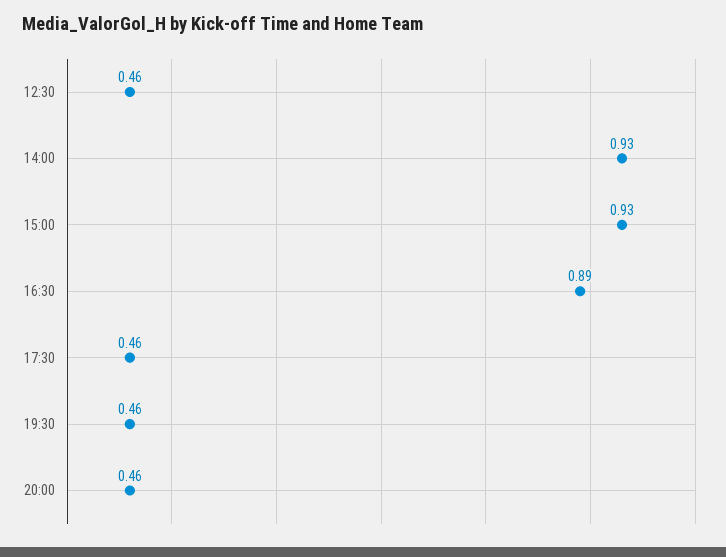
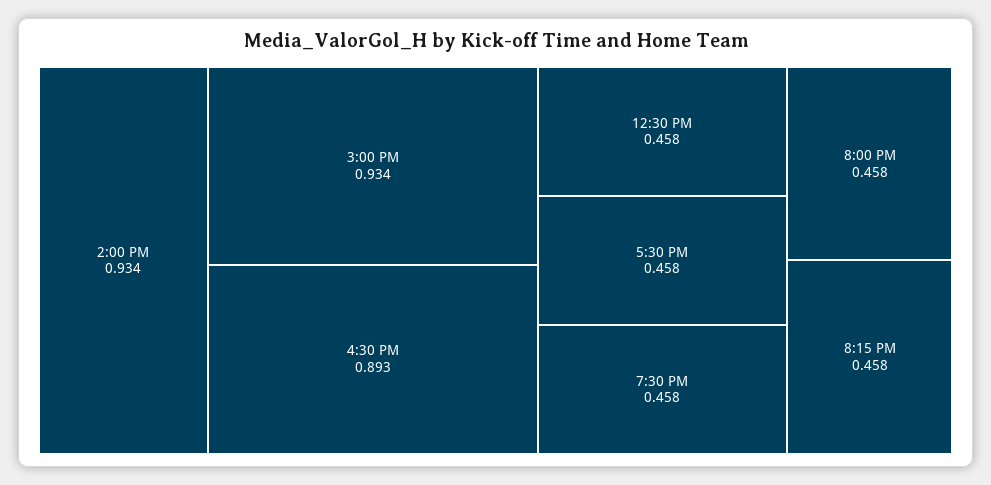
8:15 PM: none -> 0.458

